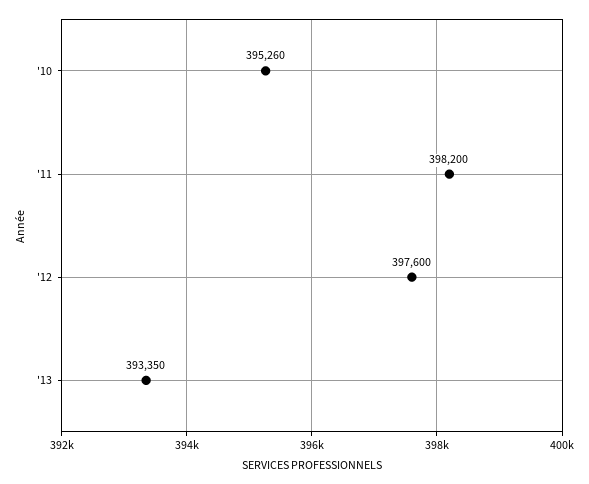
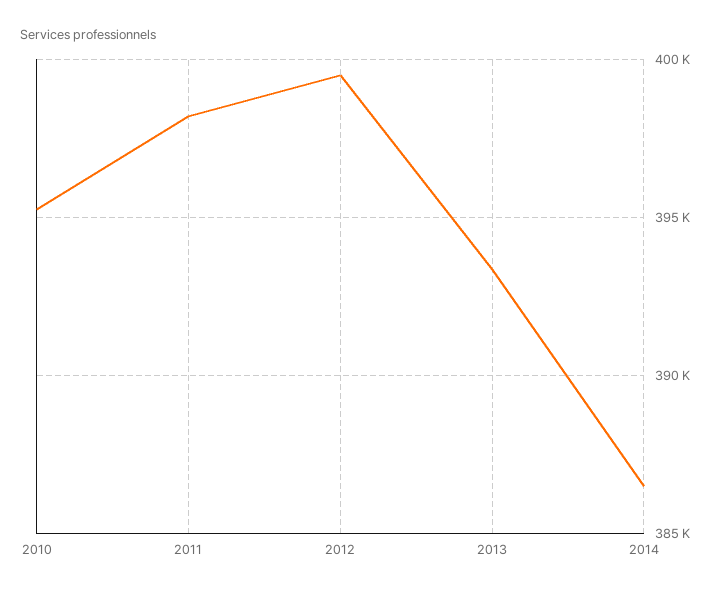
'12: 397600 -> 399500
2014: none -> 386500

